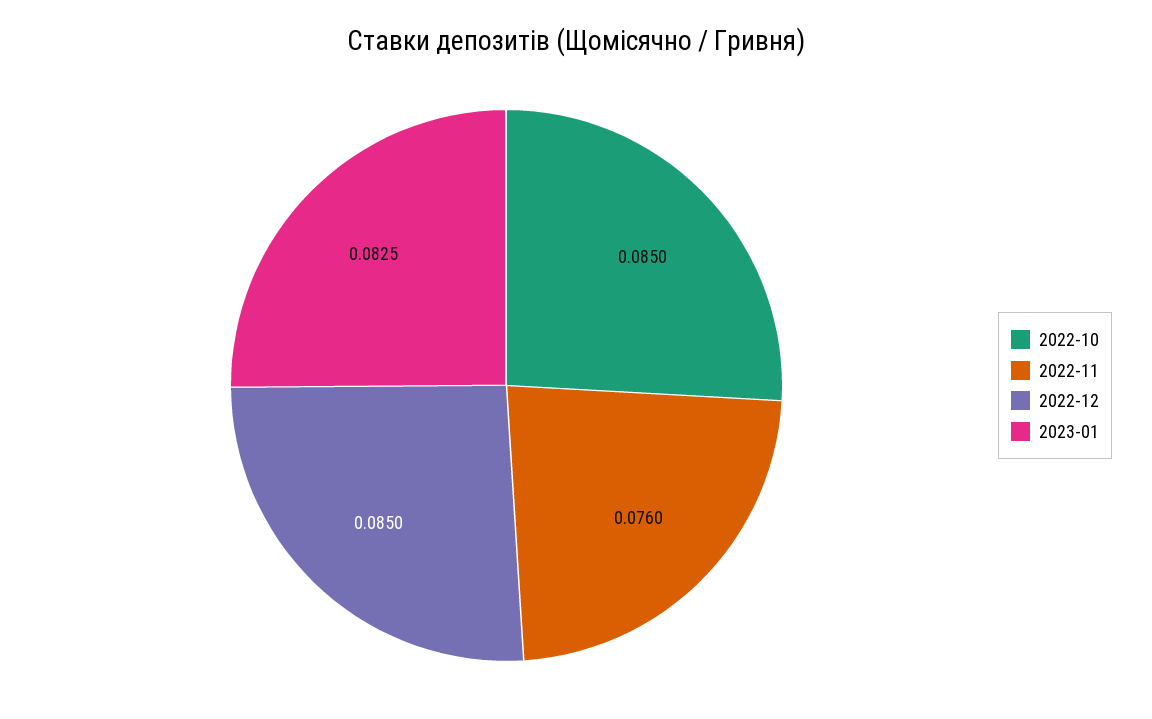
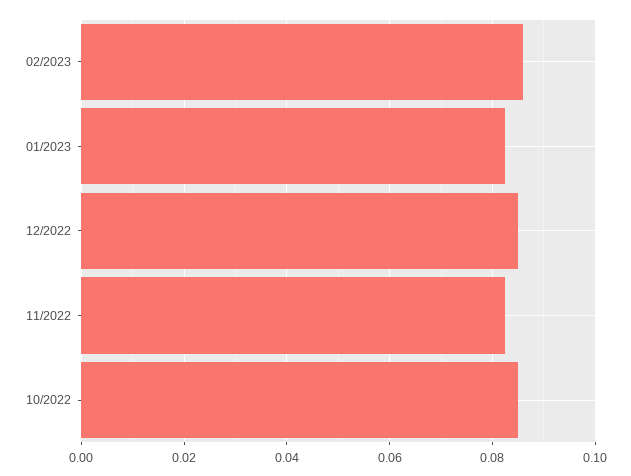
2022-11: 0.076 -> 0.082
02/2023: none -> 0.086

